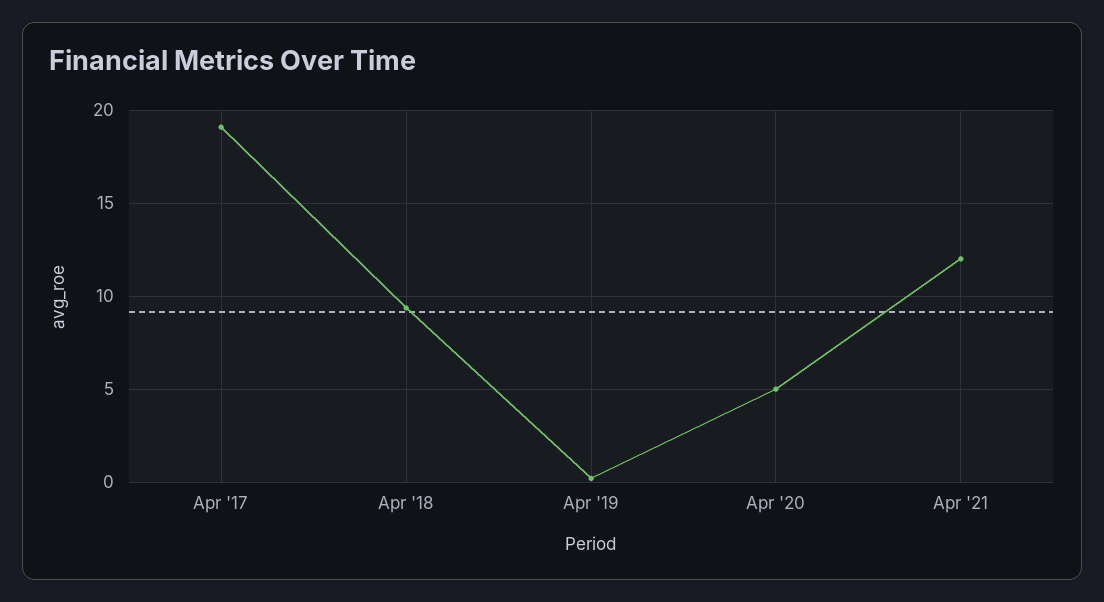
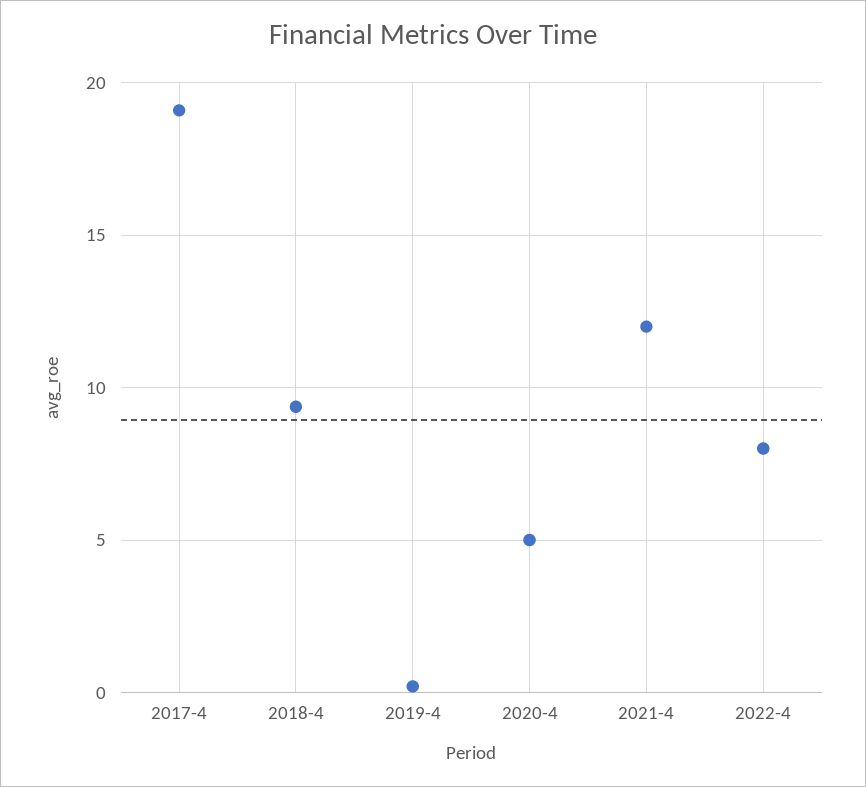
2022-4: none -> 8

